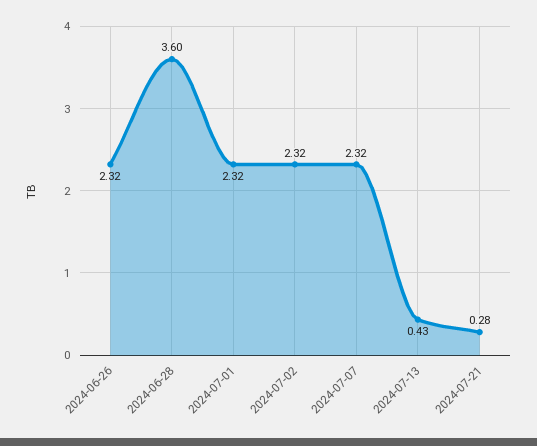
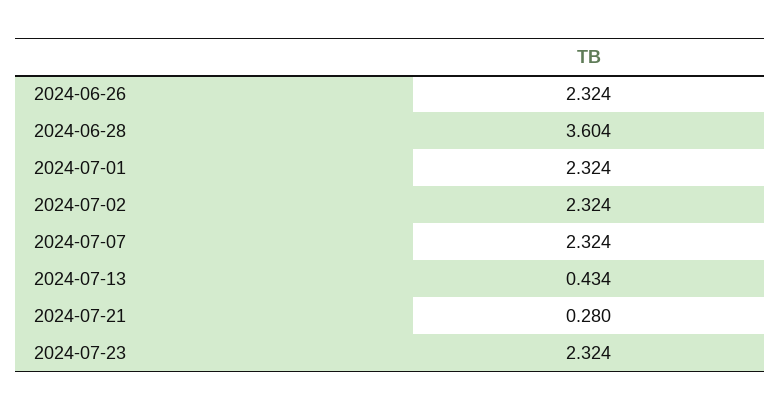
2024-07-23: none -> 2.324

